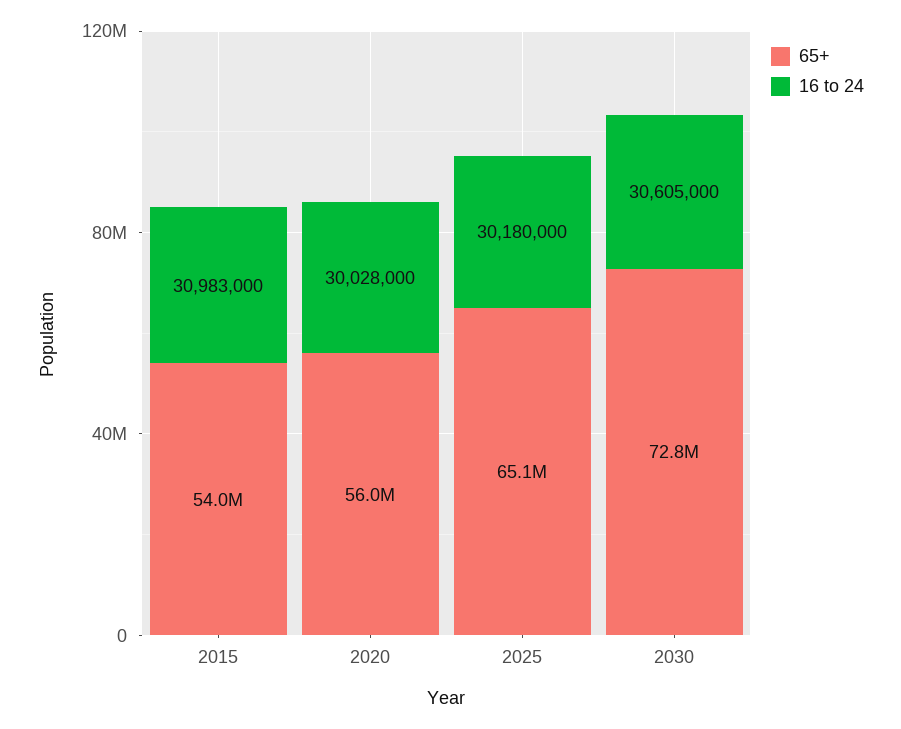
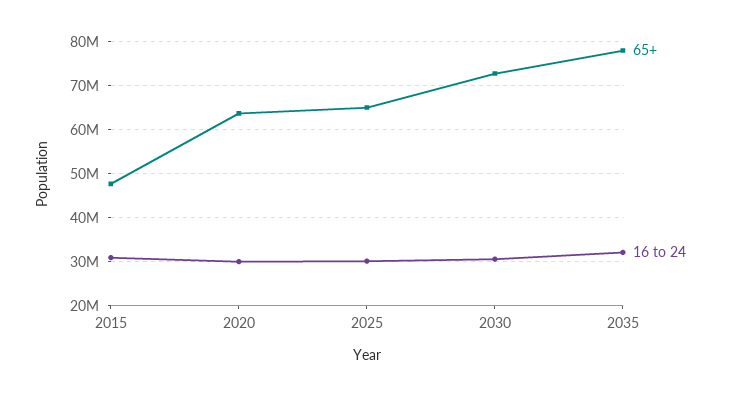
65+, 2015: 54000000 -> 48000000
65+, 2020: 56000000 -> 64000000
65+, 2035: none -> 78000000
16 to 24, 2035: none -> 32000000

